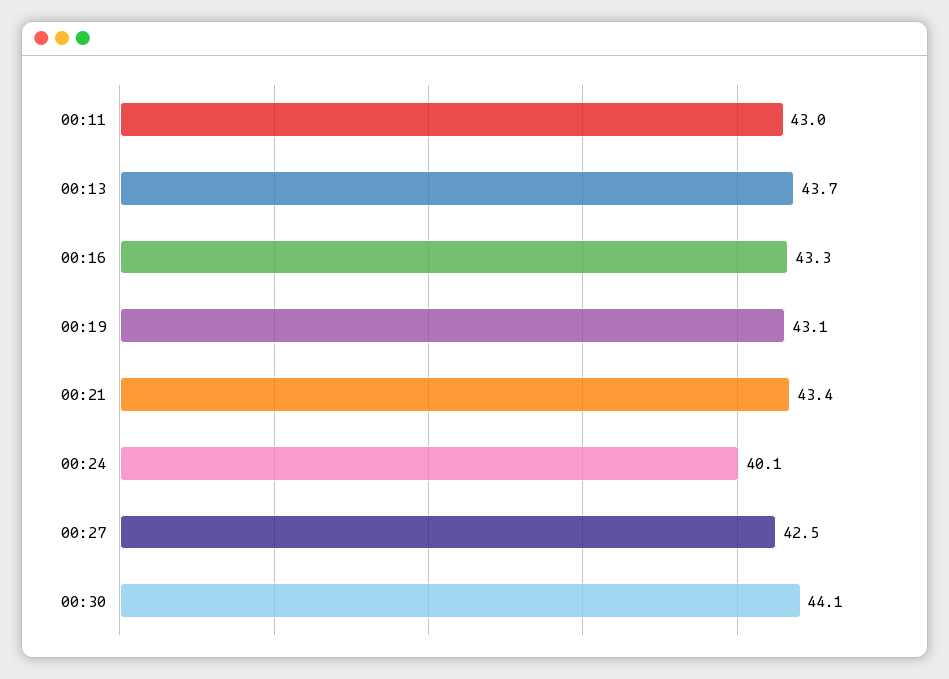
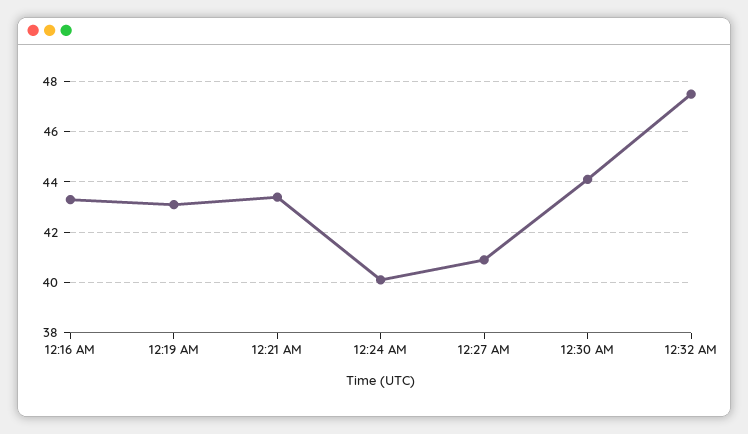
00:11: 43 -> none
00:13: 43.7 -> none
00:27: 42.5 -> 41
12:32 AM: none -> 47.5

